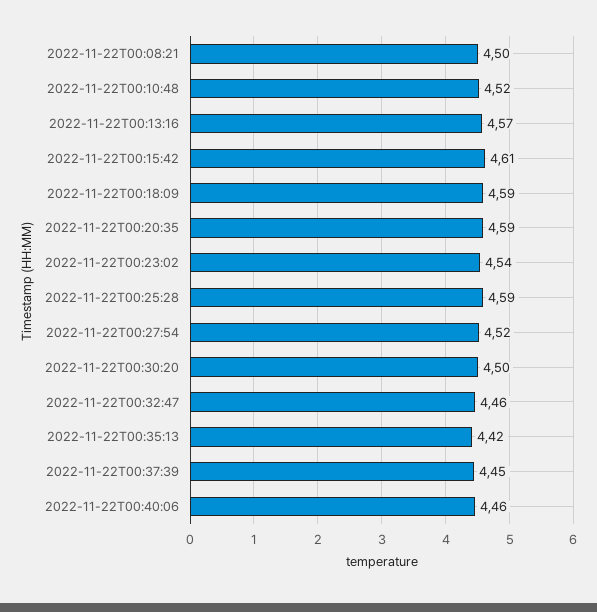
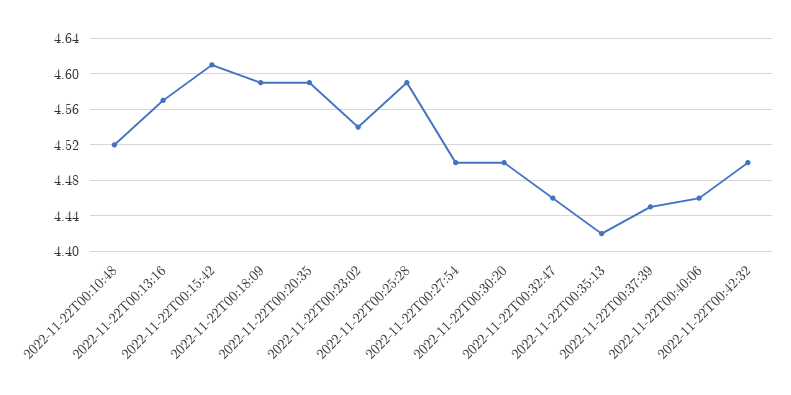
2022-11-22T00:08:21: 4.5 -> none
2022-11-22T00:27:54: 4.52 -> 4.5
2022-11-22T00:42:32: none -> 4.5

